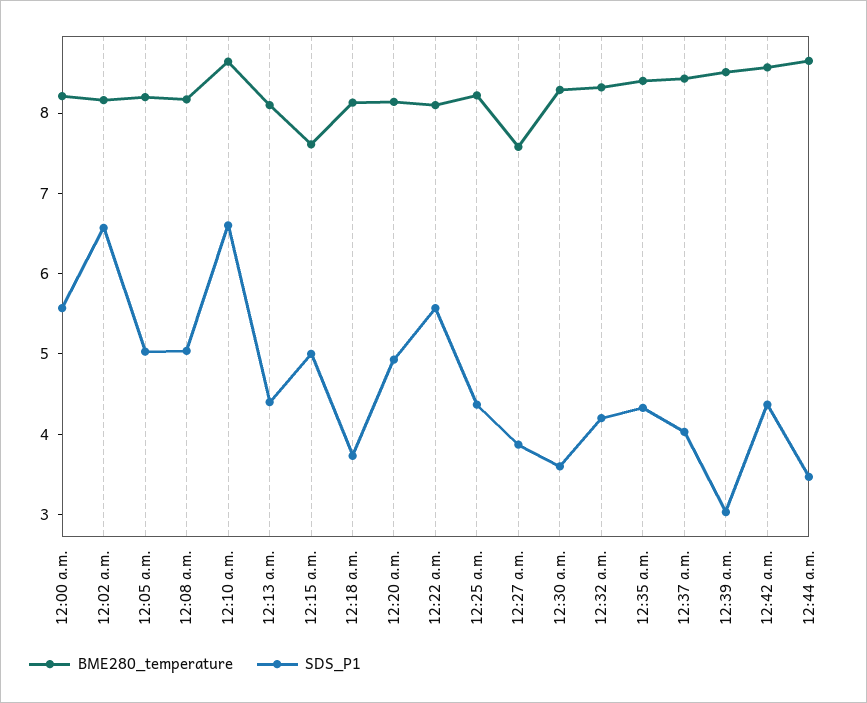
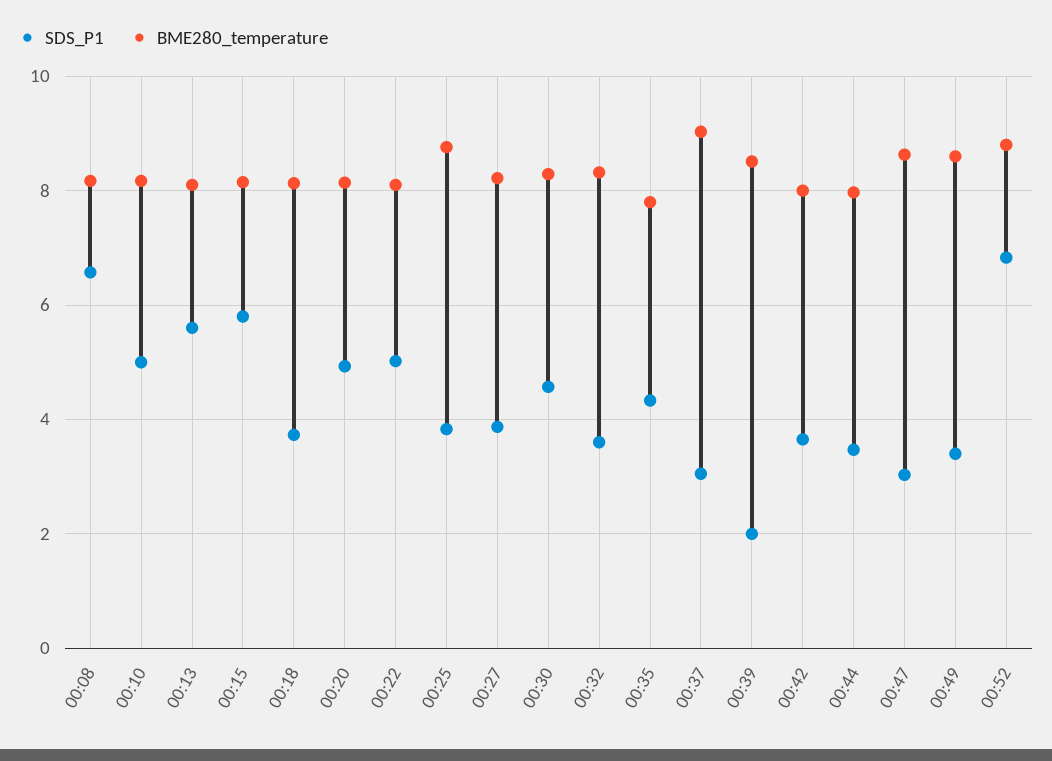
BME280_temperature, 12:00 a.m.: 8.2 -> none
SDS_P1, 12:00 a.m.: 5.6 -> none
BME280_temperature, 12:02 a.m.: 8.2 -> none
SDS_P1, 12:02 a.m.: 6.6 -> none
BME280_temperature, 12:05 a.m.: 8.2 -> none
SDS_P1, 12:05 a.m.: 5 -> none
SDS_P1, 12:08 a.m.: 5 -> 6.6
BME280_temperature, 12:10 a.m.: 8.6 -> 8.2
SDS_P1, 12:10 a.m.: 6.6 -> 5
SDS_P1, 12:13 a.m.: 4.4 -> 5.6
BME280_temperature, 12:15 a.m.: 7.6 -> 8.2
SDS_P1, 12:15 a.m.: 5 -> 5.8
SDS_P1, 12:22 a.m.: 5.6 -> 5
BME280_temperature, 12:25 a.m.: 8.2 -> 8.8
SDS_P1, 12:25 a.m.: 4.4 -> 3.8
BME280_temperature, 12:27 a.m.: 7.6 -> 8.2
SDS_P1, 12:30 a.m.: 3.6 -> 4.6
SDS_P1, 12:32 a.m.: 4.2 -> 3.6
BME280_temperature, 12:35 a.m.: 8.4 -> 7.8
BME280_temperature, 12:37 a.m.: 8.4 -> 9
SDS_P1, 12:37 a.m.: 4 -> 3
SDS_P1, 12:39 a.m.: 3 -> 2
BME280_temperature, 12:42 a.m.: 8.6 -> 8
SDS_P1, 12:42 a.m.: 4.4 -> 3.6
BME280_temperature, 12:44 a.m.: 8.6 -> 8
SDS_P1, 00:47: none -> 3
BME280_temperature, 00:47: none -> 8.6
SDS_P1, 00:49: none -> 3.4
BME280_temperature, 00:49: none -> 8.6
SDS_P1, 00:52: none -> 6.8
BME280_temperature, 00:52: none -> 8.8

